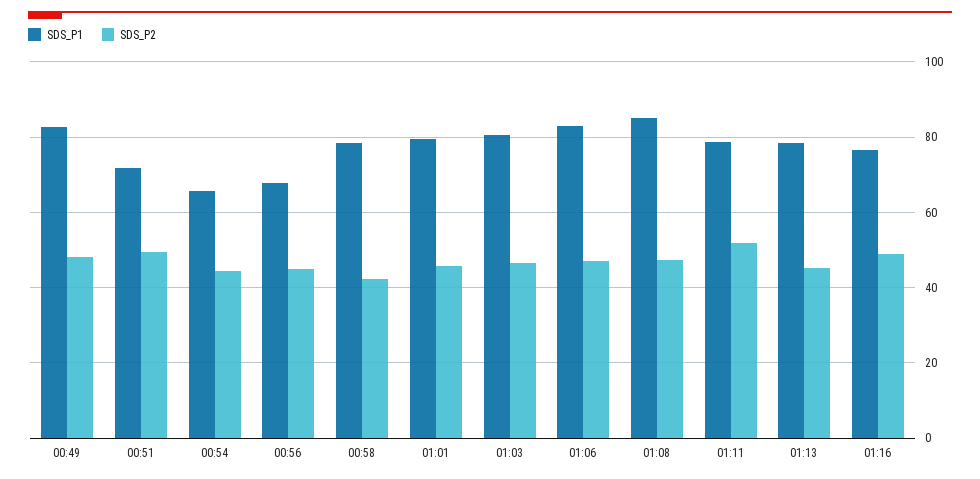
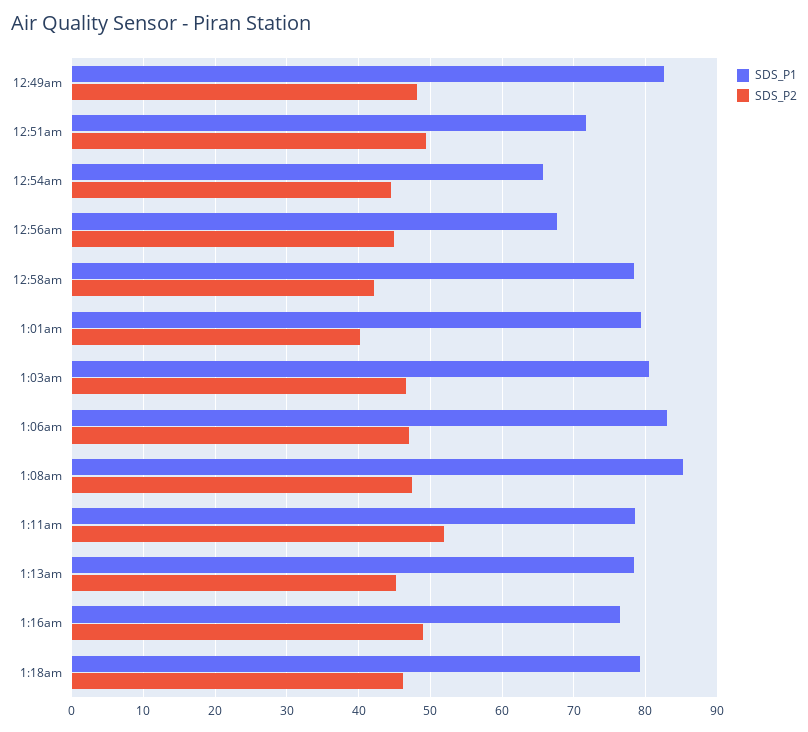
SDS_P2, 01:01: 46 -> 40
SDS_P1, 1:18am: none -> 79
SDS_P2, 1:18am: none -> 46

